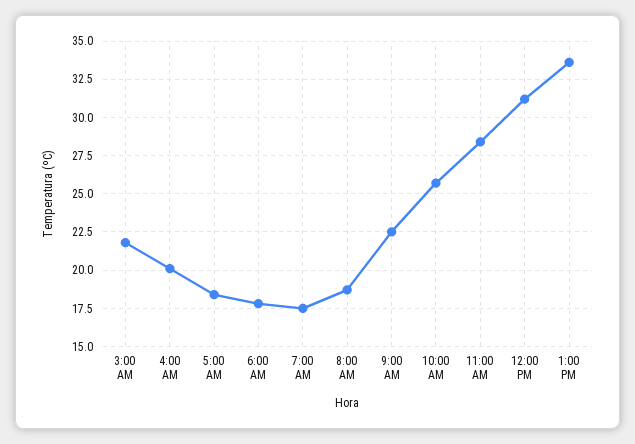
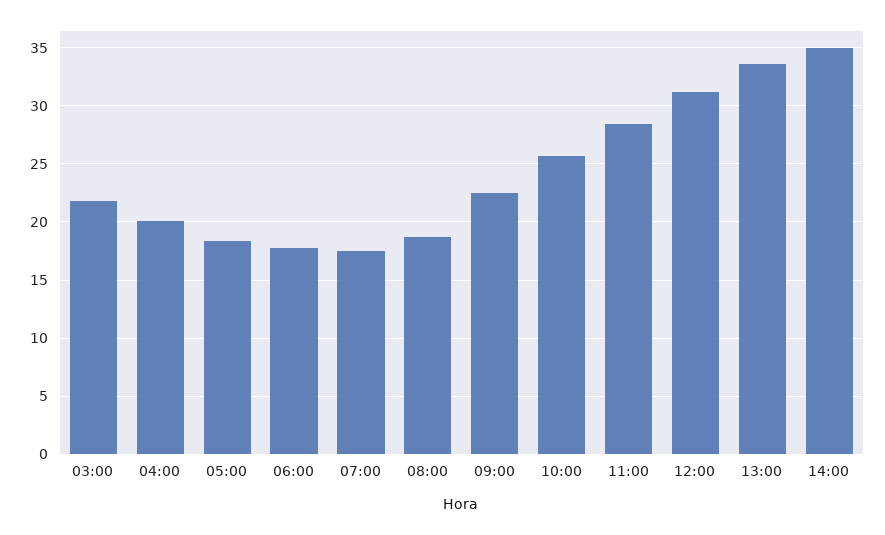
14:00: none -> 35

